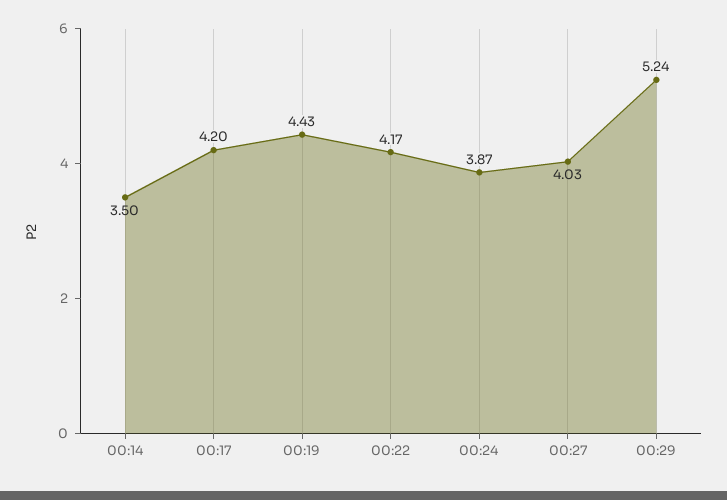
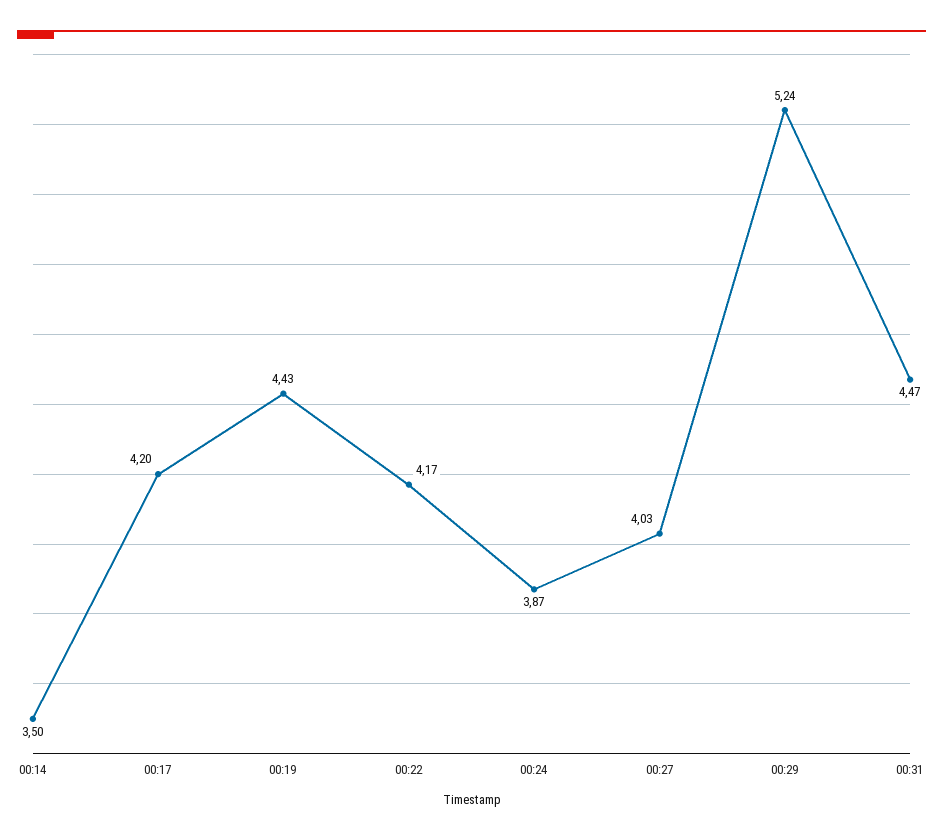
00:31: none -> 4.47

